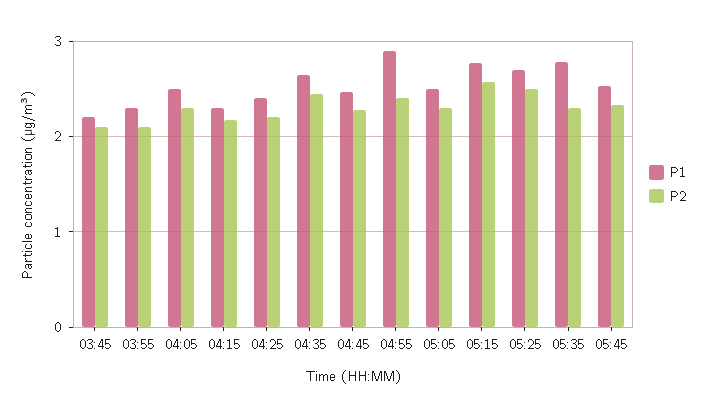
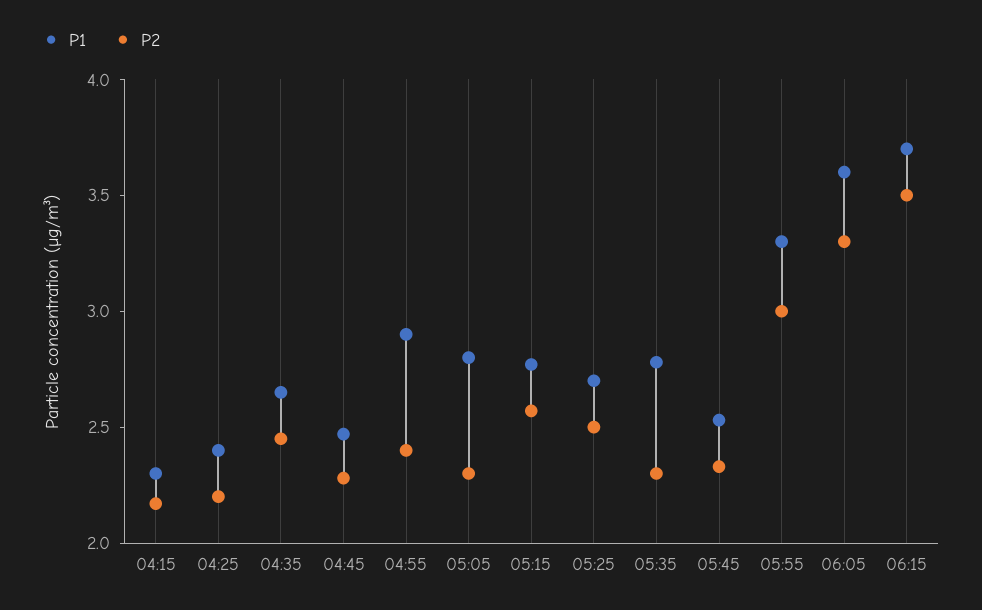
P1, 03:45: 2.2 -> none
P2, 03:45: 2.1 -> none
P1, 03:55: 2.3 -> none
P2, 03:55: 2.1 -> none
P1, 04:05: 2.5 -> none
P2, 04:05: 2.3 -> none
P1, 05:05: 2.5 -> 2.8
P1, 05:55: none -> 3.3
P2, 05:55: none -> 3
P1, 06:05: none -> 3.6
P2, 06:05: none -> 3.3
P1, 06:15: none -> 3.7
P2, 06:15: none -> 3.5

